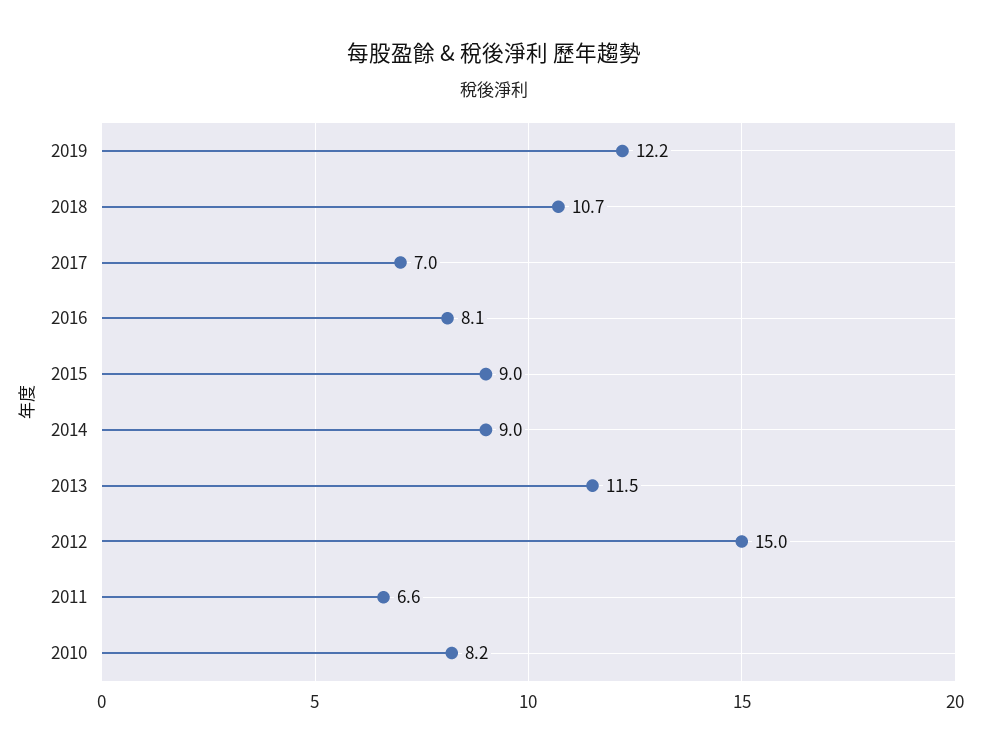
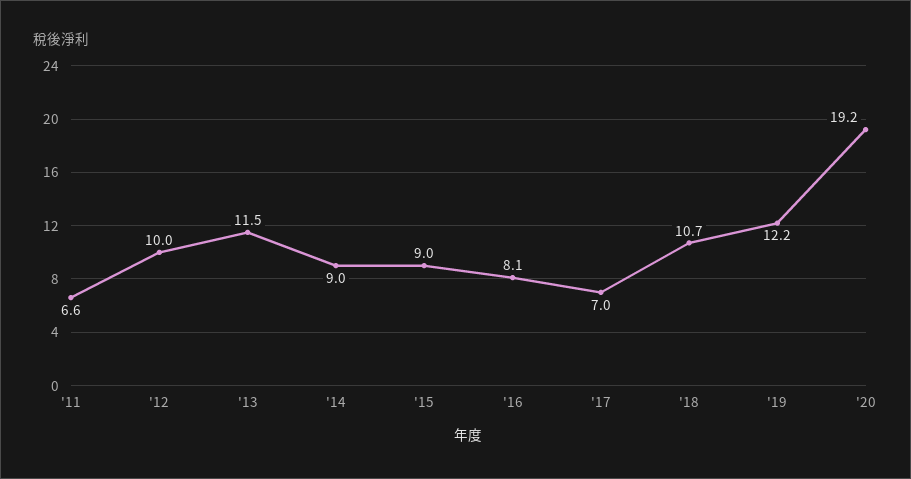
2012: 15 -> 10
2010: 8.2 -> none
'20: none -> 19.2

